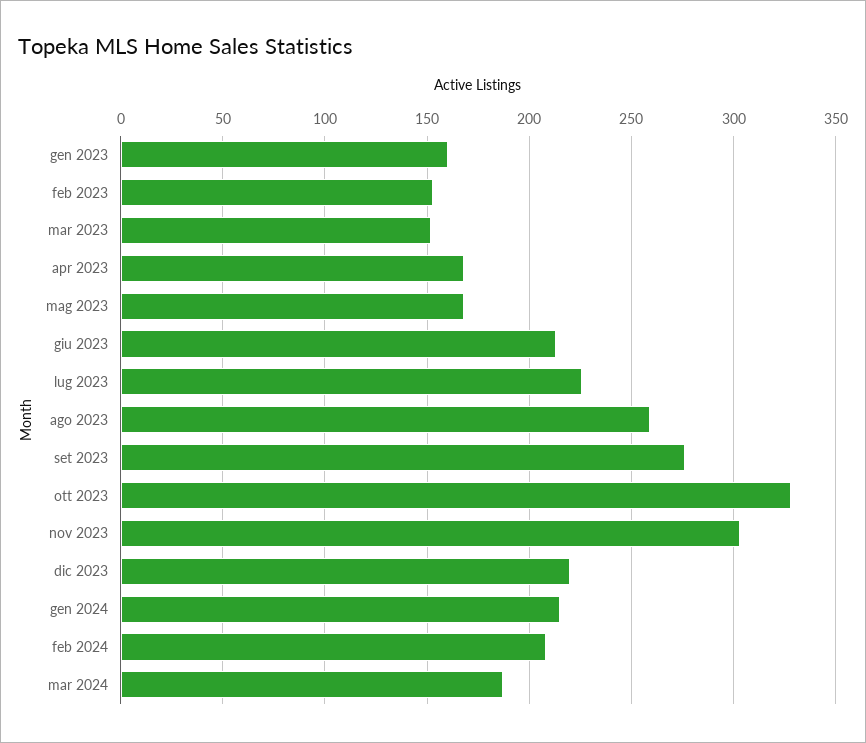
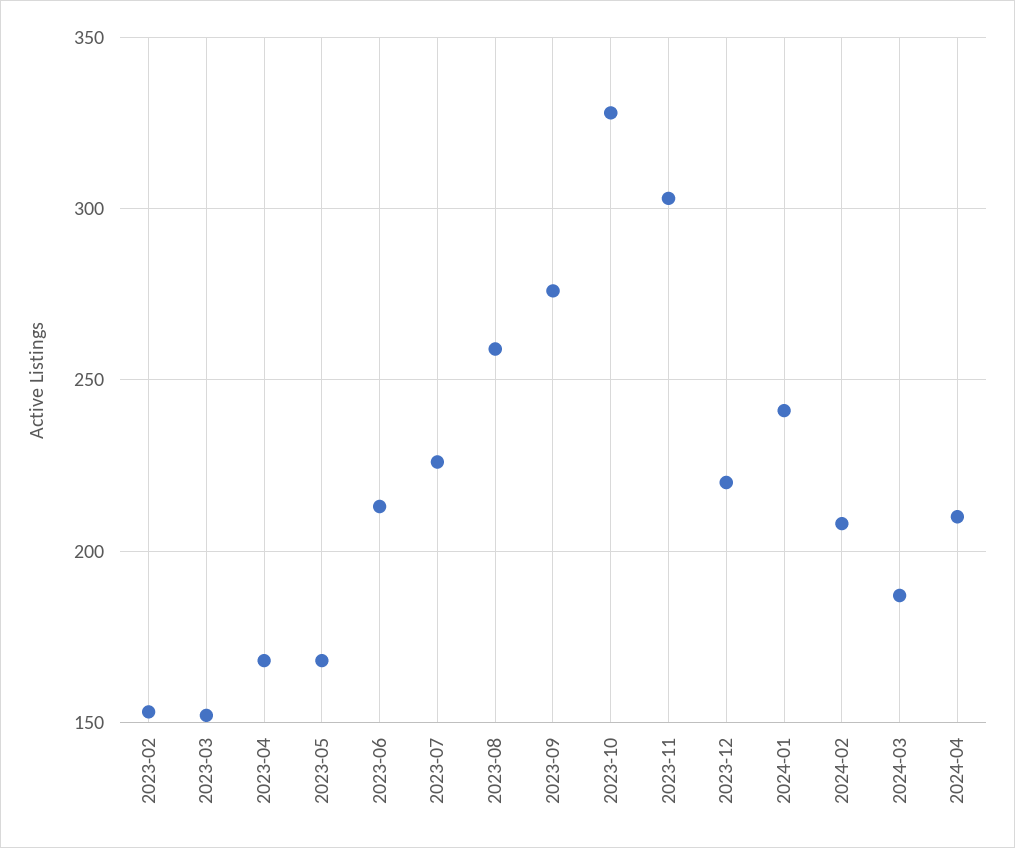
gen 2023: 160 -> none
gen 2024: 215 -> 240
2024-04: none -> 210

